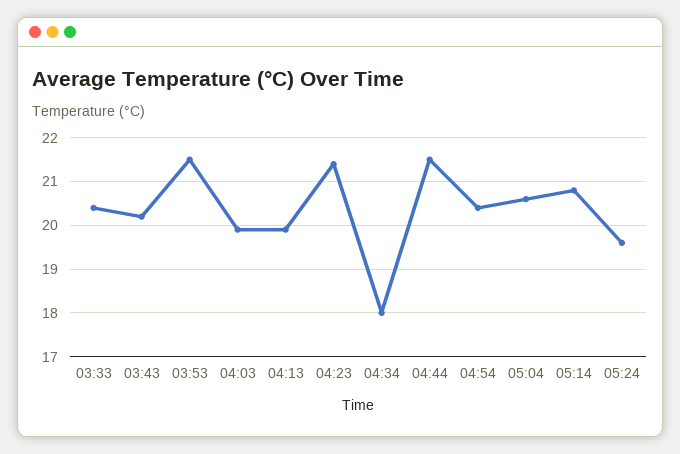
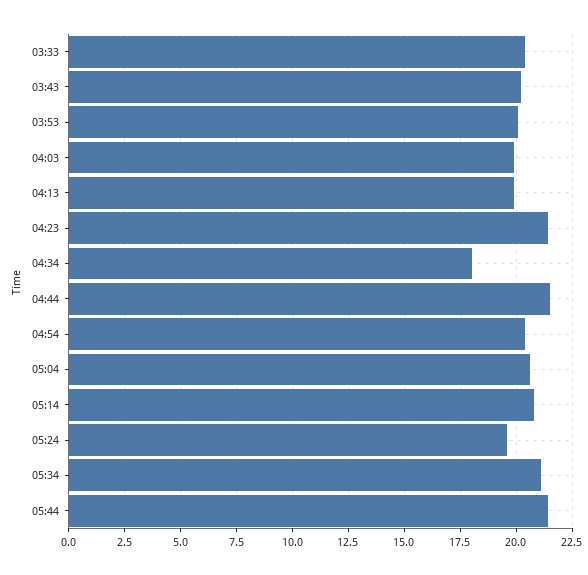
03:53: 21.5 -> 20
05:34: none -> 21
05:44: none -> 21.5

